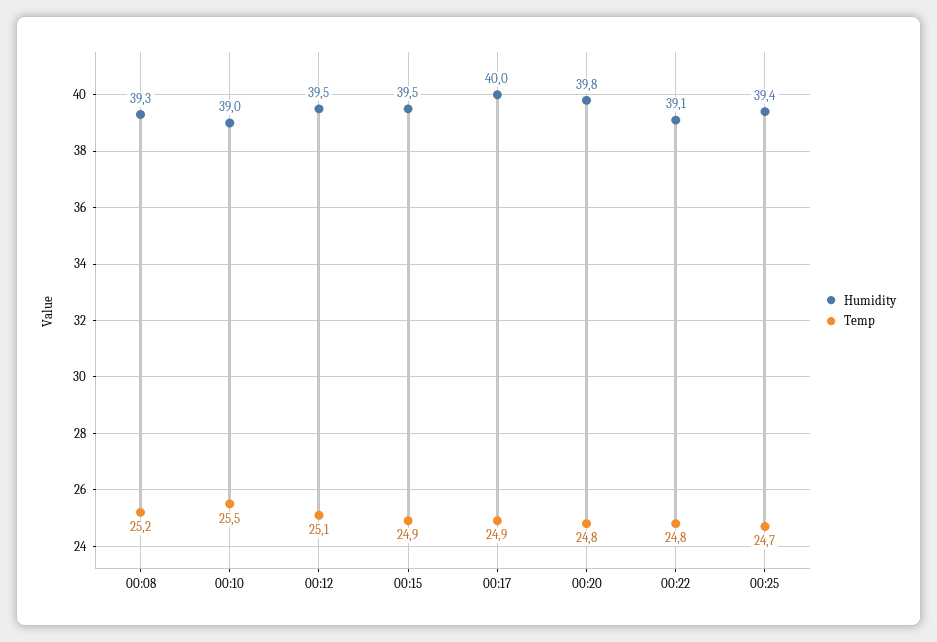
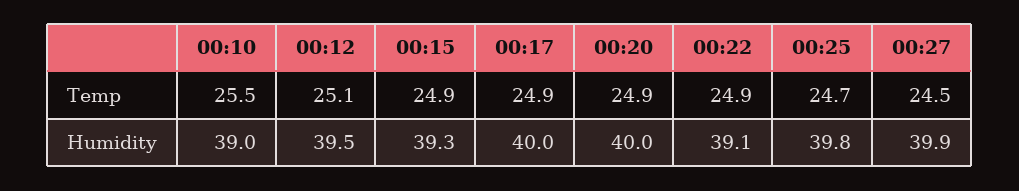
Humidity, 00:08: 39.3 -> none
Temp, 00:08: 25.2 -> none
Humidity, 00:15: 39.5 -> 39.3
Humidity, 00:20: 39.8 -> 40
Temp, 00:20: 24.8 -> 24.9
Temp, 00:22: 24.8 -> 24.9
Humidity, 00:25: 39.4 -> 39.8
Temp, 00:27: none -> 24.5
Humidity, 00:27: none -> 39.9

